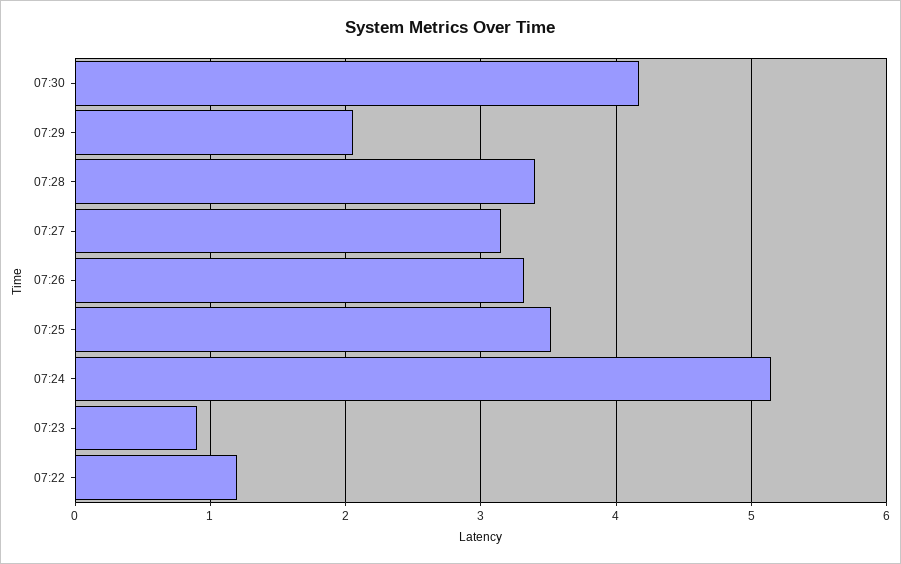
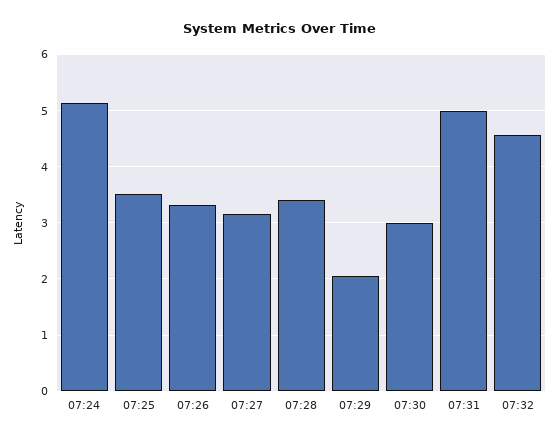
07:30: 4.2 -> 3
07:23: 0.9 -> none
07:22: 1.2 -> none
07:31: none -> 5
07:32: none -> 4.6

